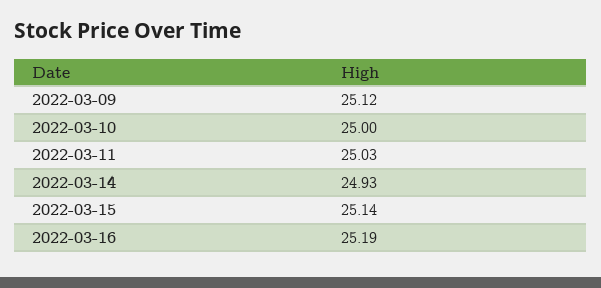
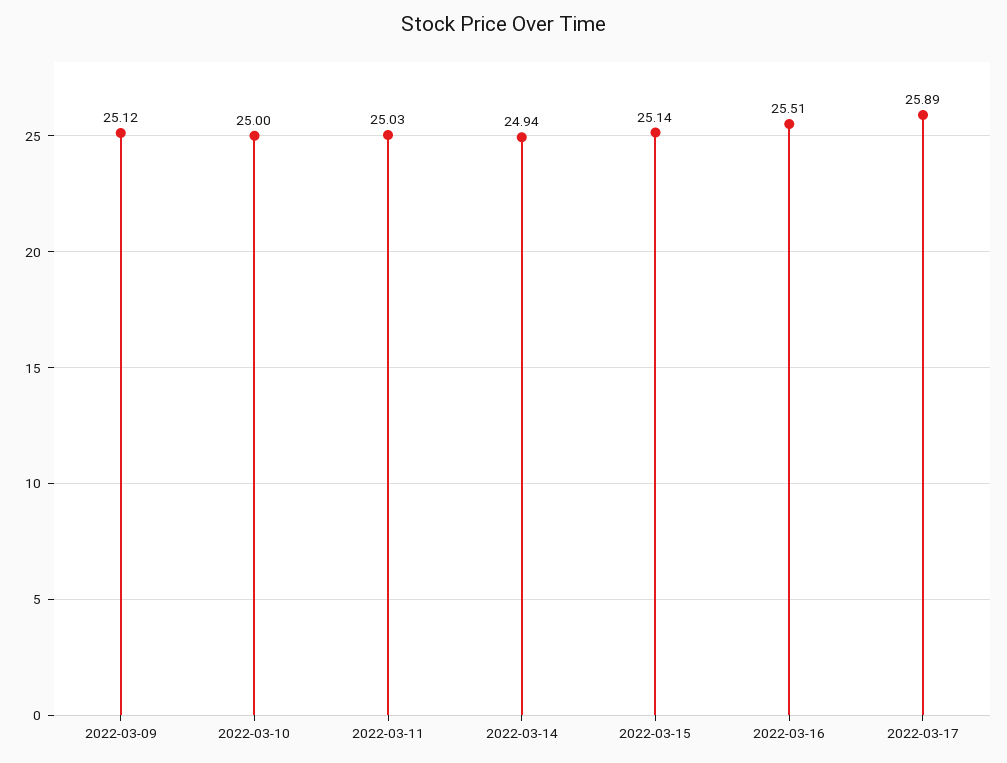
2022-03-14: 24.93 -> 24.94
2022-03-16: 25.19 -> 25.51
2022-03-17: none -> 25.89

